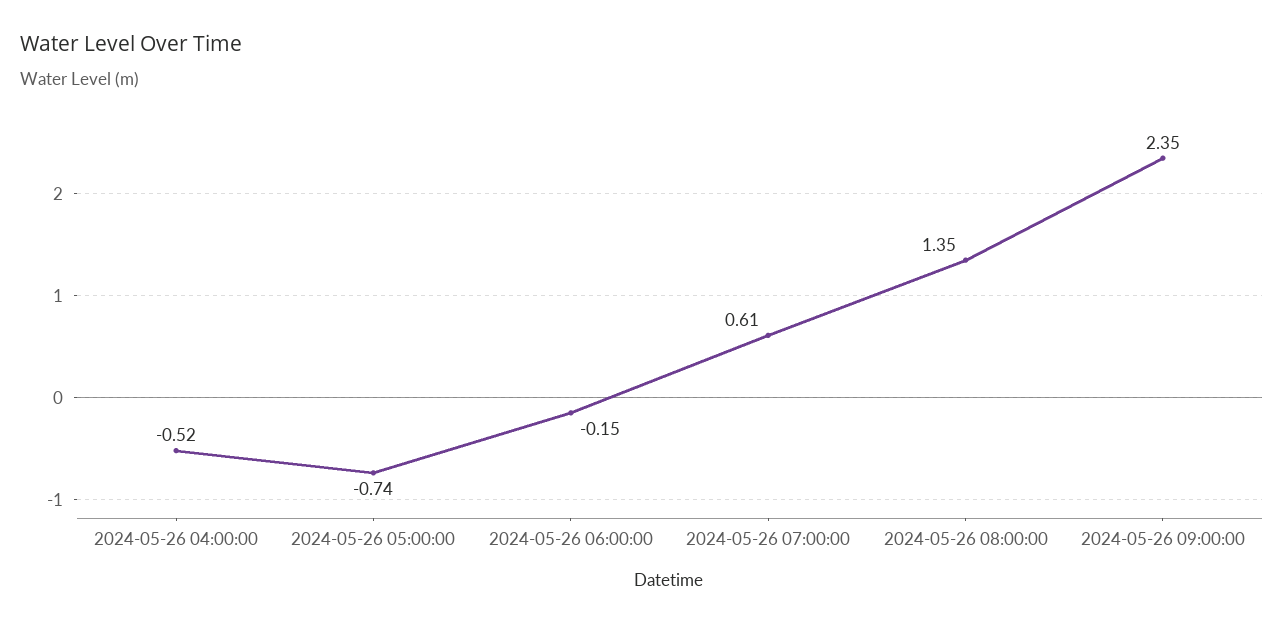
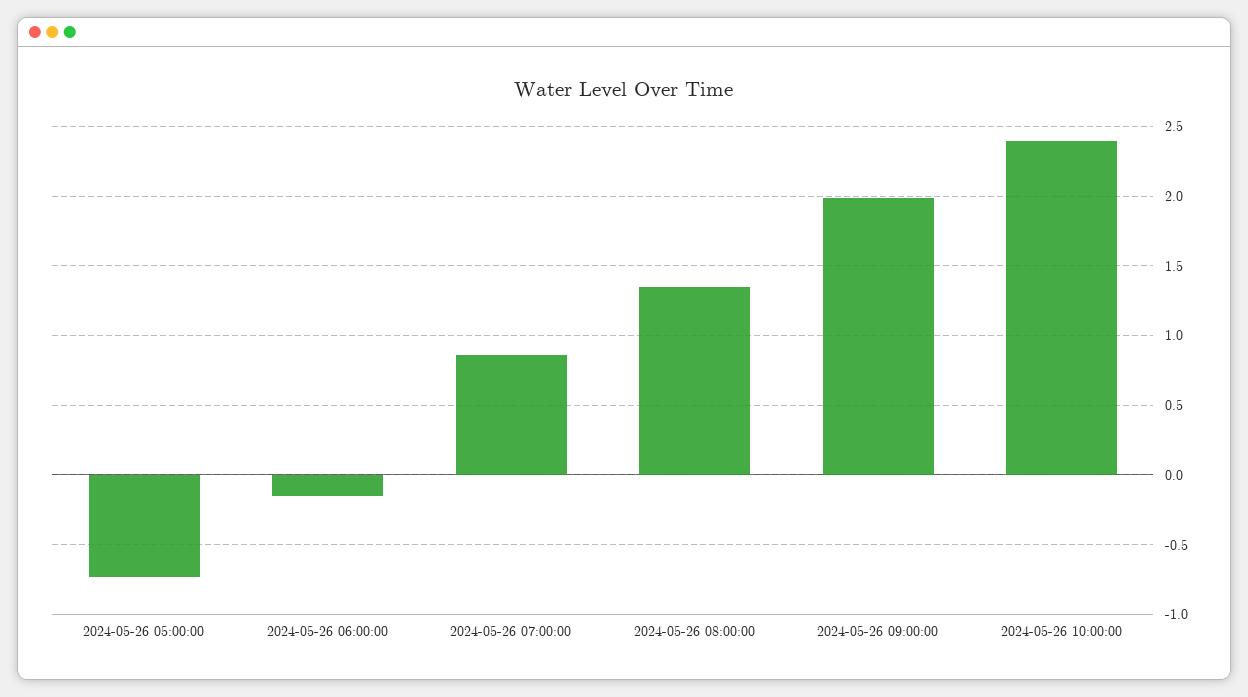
2024-05-26 04:00:00: -0.52 -> none
2024-05-26 07:00:00: 0.61 -> 0.85
2024-05-26 09:00:00: 2.35 -> 2
2024-05-26 10:00:00: none -> 2.4

